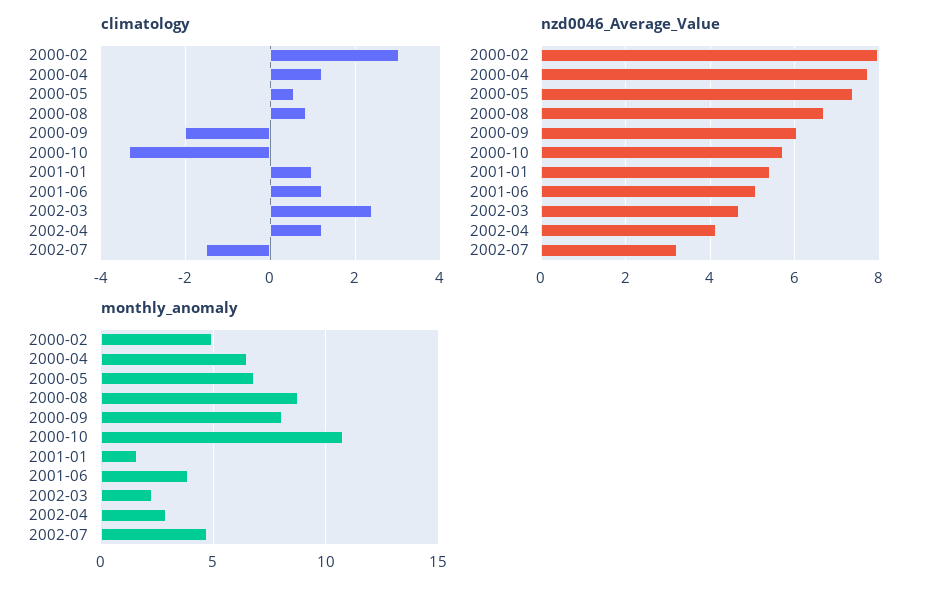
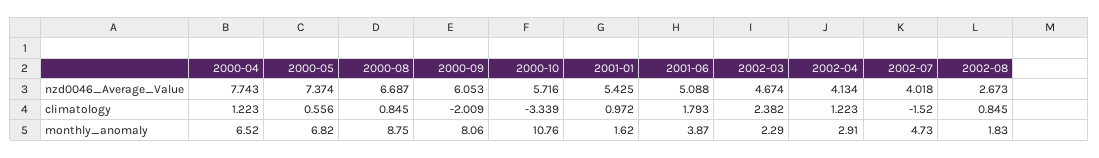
climatology, 2000-02: 3 -> none
climatology, 2001-06: 1.2 -> 1.793
nzd0046_Average_Value, 2000-02: 8 -> none
nzd0046_Average_Value, 2002-07: 3.2 -> 4.018
monthly_anomaly, 2000-02: 5 -> none
nzd0046_Average_Value, 2002-08: none -> 2.673
climatology, 2002-08: none -> 0.845
monthly_anomaly, 2002-08: none -> 1.83

